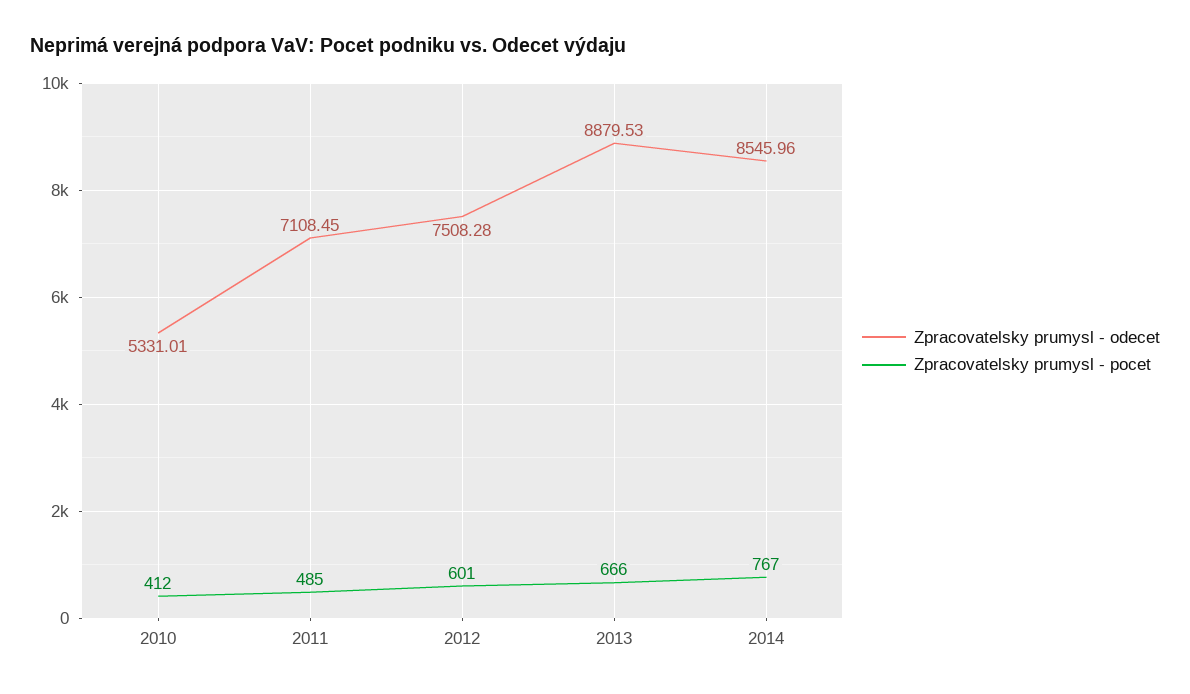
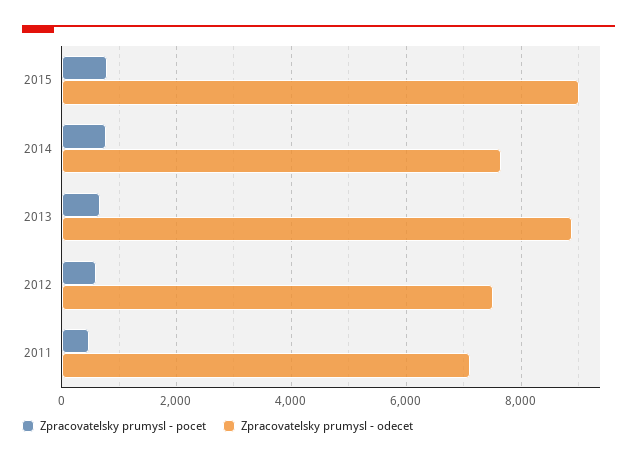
Zpracovatelsky prumysl - odecet, 2010: 5331.01 -> none
Zpracovatelsky prumysl - pocet, 2010: 412 -> none
Zpracovatelsky prumysl - odecet, 2014: 8545.96 -> 7600
Zpracovatelsky prumysl - pocet, 2015: none -> 800
Zpracovatelsky prumysl - odecet, 2015: none -> 9000

